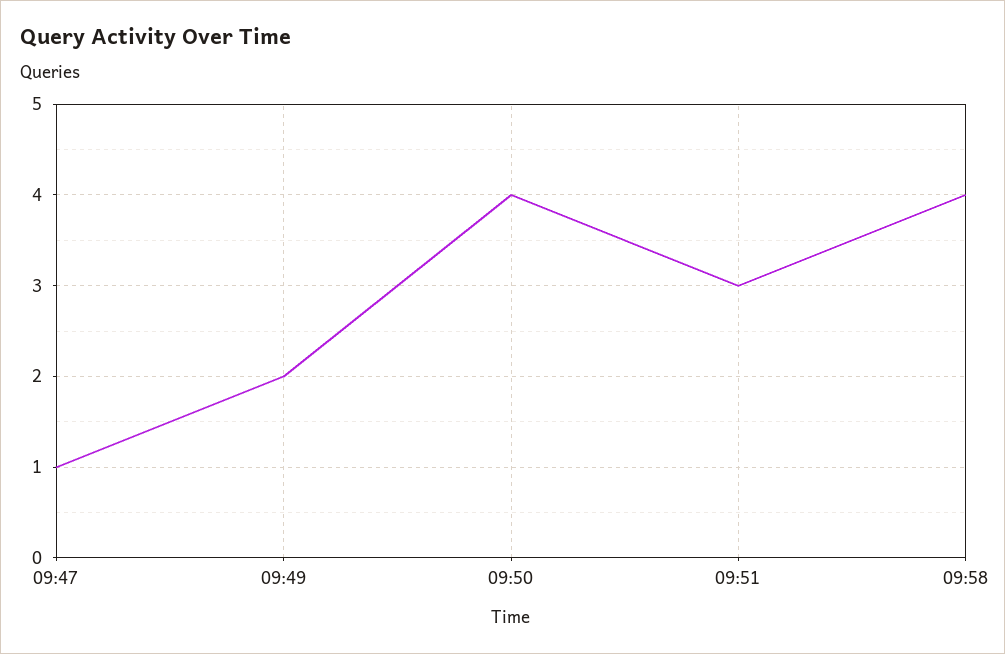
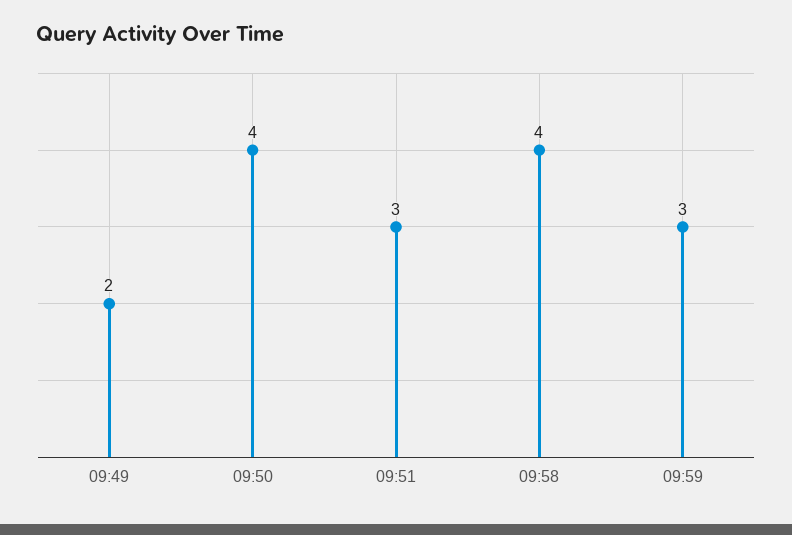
09:47: 1 -> none
09:59: none -> 3

